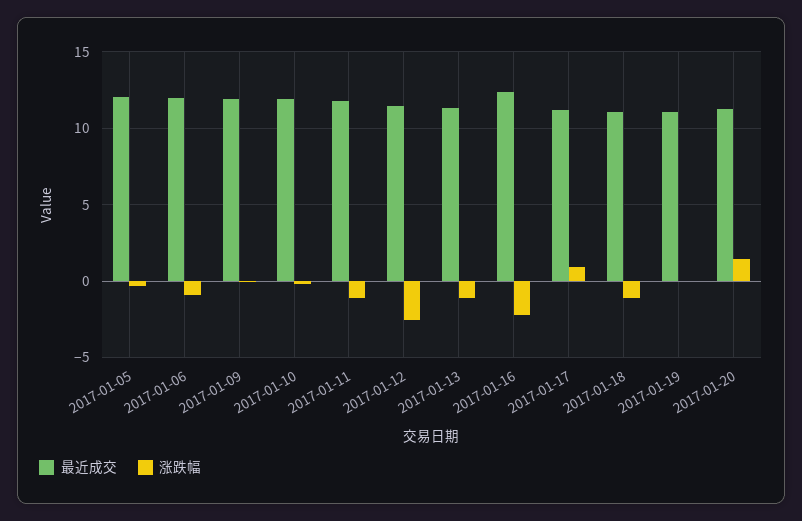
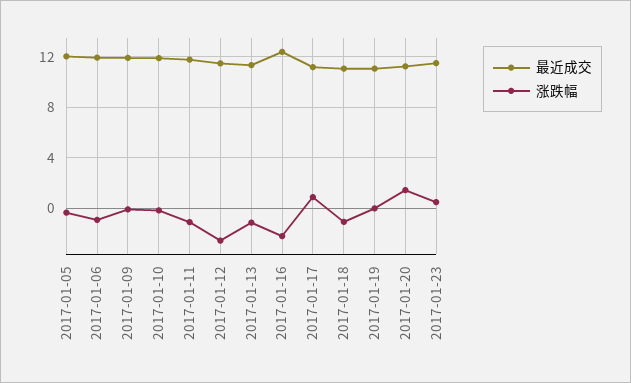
最近成交, 2017-01-23: none -> 11.5
涨跌幅, 2017-01-23: none -> 0.5

